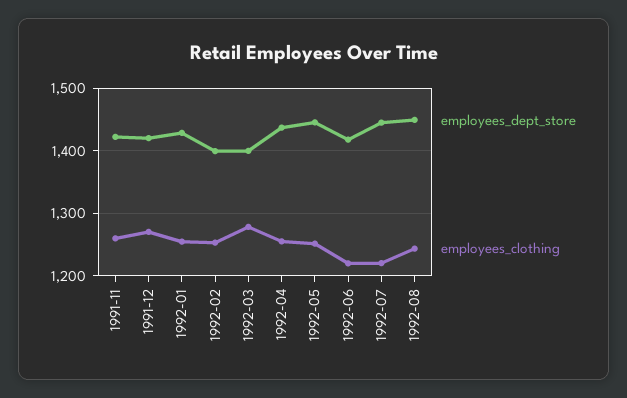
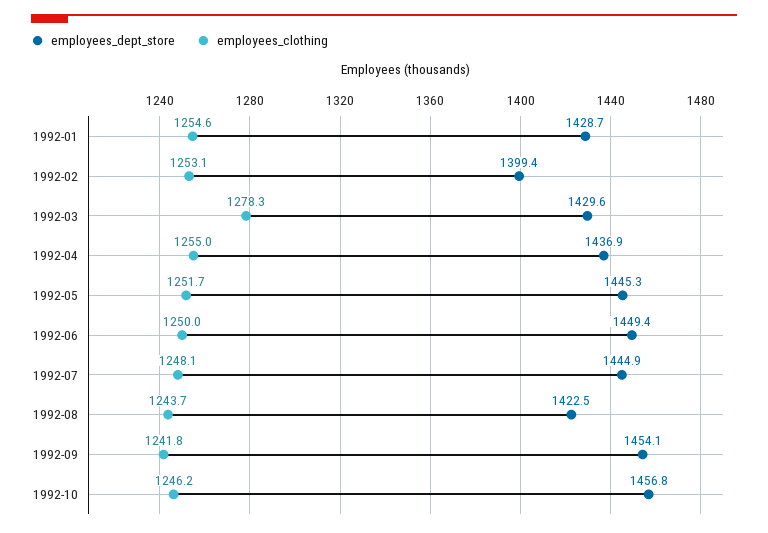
employees_dept_store, 1991-11: 1420 -> none
employees_clothing, 1991-11: 1260 -> none
employees_dept_store, 1991-12: 1420 -> none
employees_clothing, 1991-12: 1270 -> none
employees_dept_store, 1992-03: 1400 -> 1429.6
employees_dept_store, 1992-06: 1420 -> 1449.4
employees_clothing, 1992-06: 1220 -> 1250
employees_clothing, 1992-07: 1220 -> 1248.1
employees_dept_store, 1992-08: 1450 -> 1422.5
employees_dept_store, 1992-09: none -> 1454.1
employees_clothing, 1992-09: none -> 1241.8
employees_dept_store, 1992-10: none -> 1456.8
employees_clothing, 1992-10: none -> 1246.2

